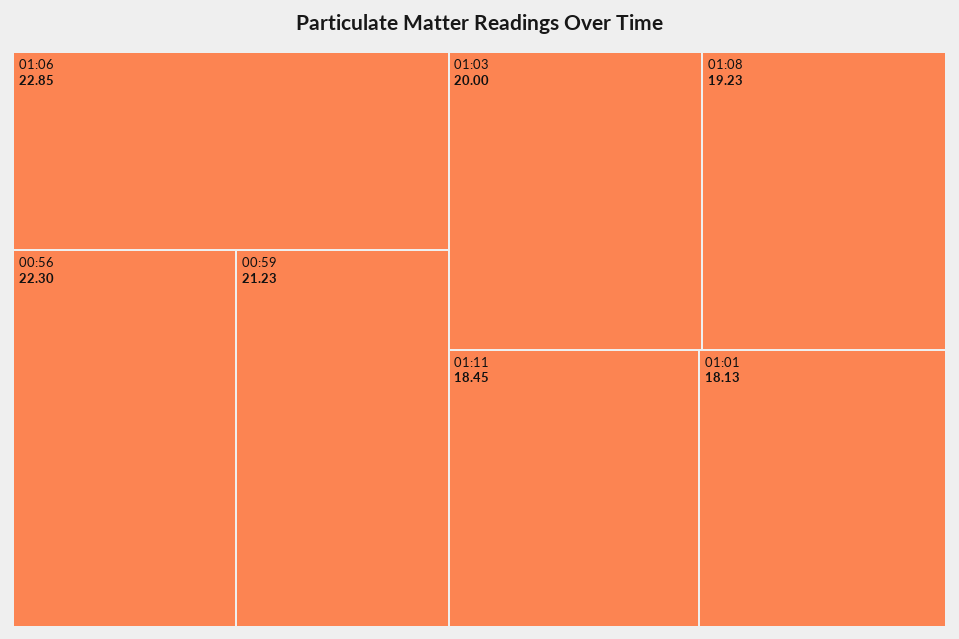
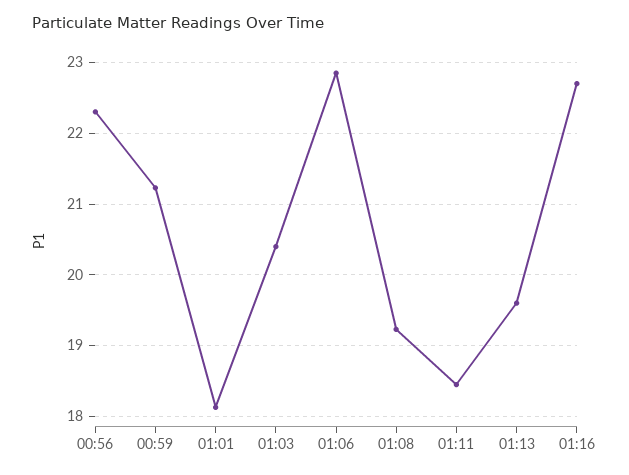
01:03: 20 -> 20.4
01:13: none -> 19.6
01:16: none -> 22.7

